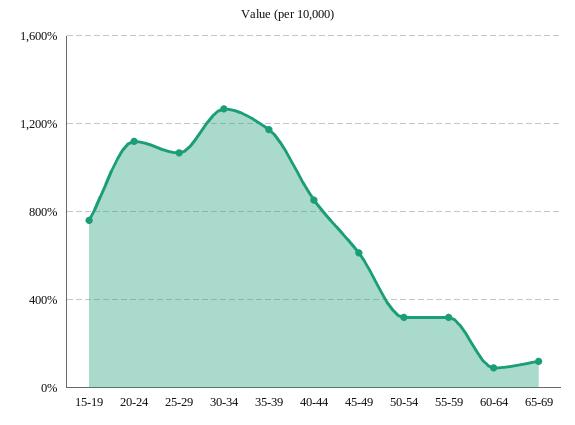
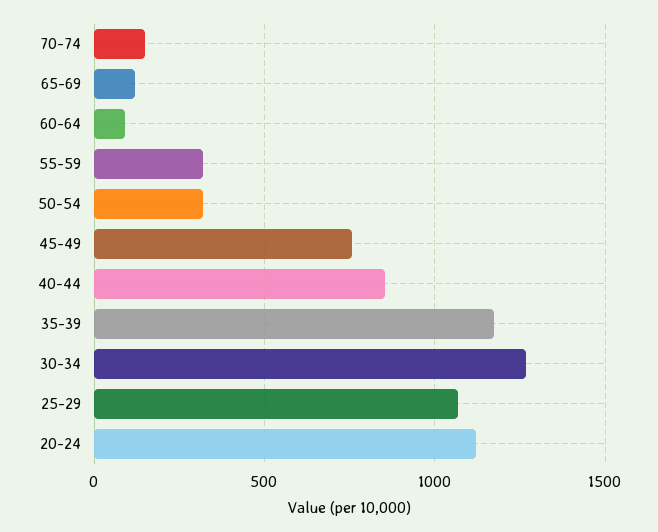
15-19: 750 -> none
45-49: 600 -> 750
70-74: none -> 150

